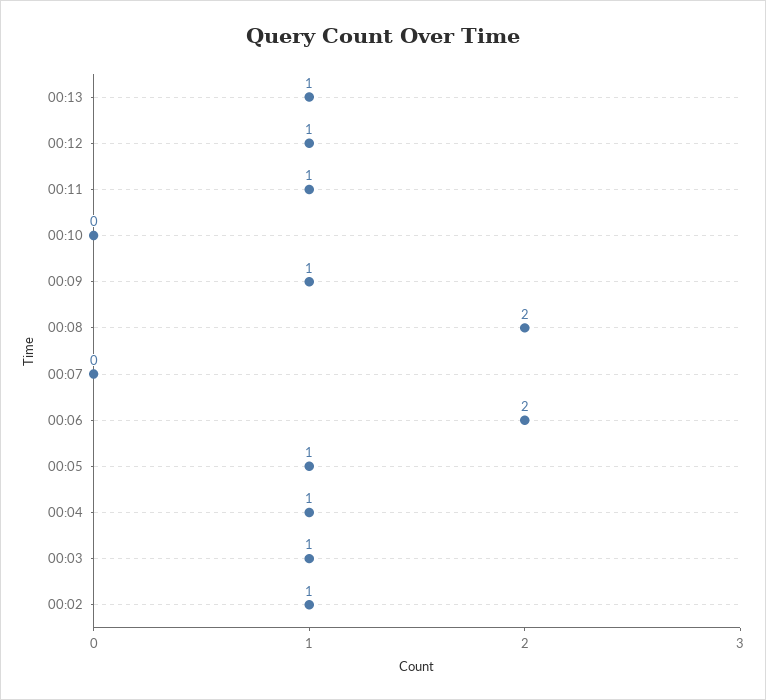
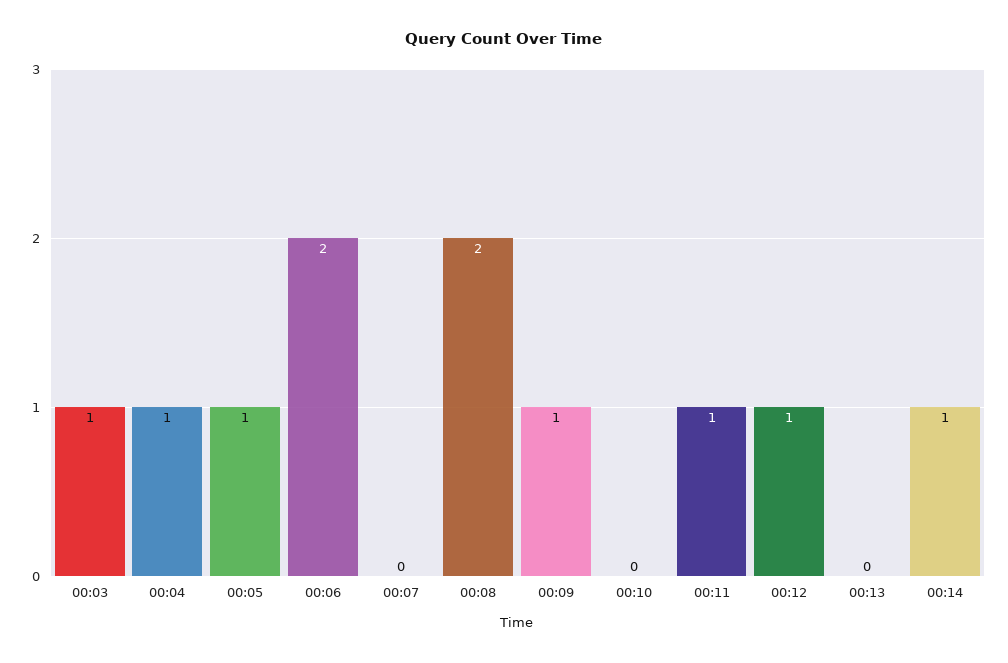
00:13: 1 -> 0
00:02: 1 -> none
00:14: none -> 1

